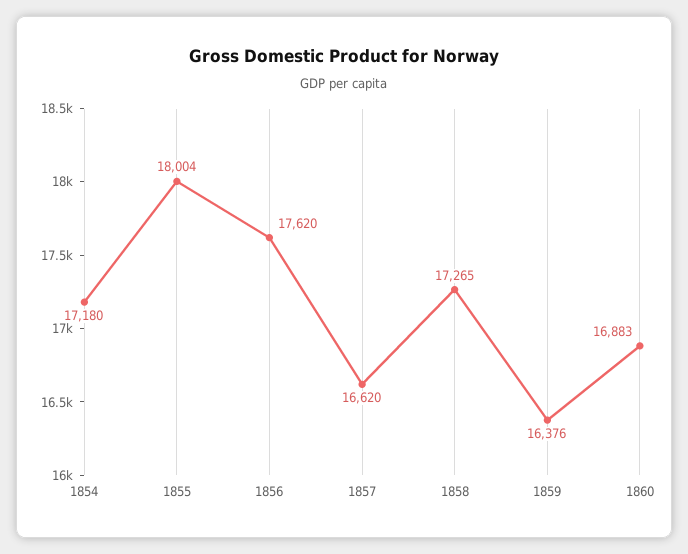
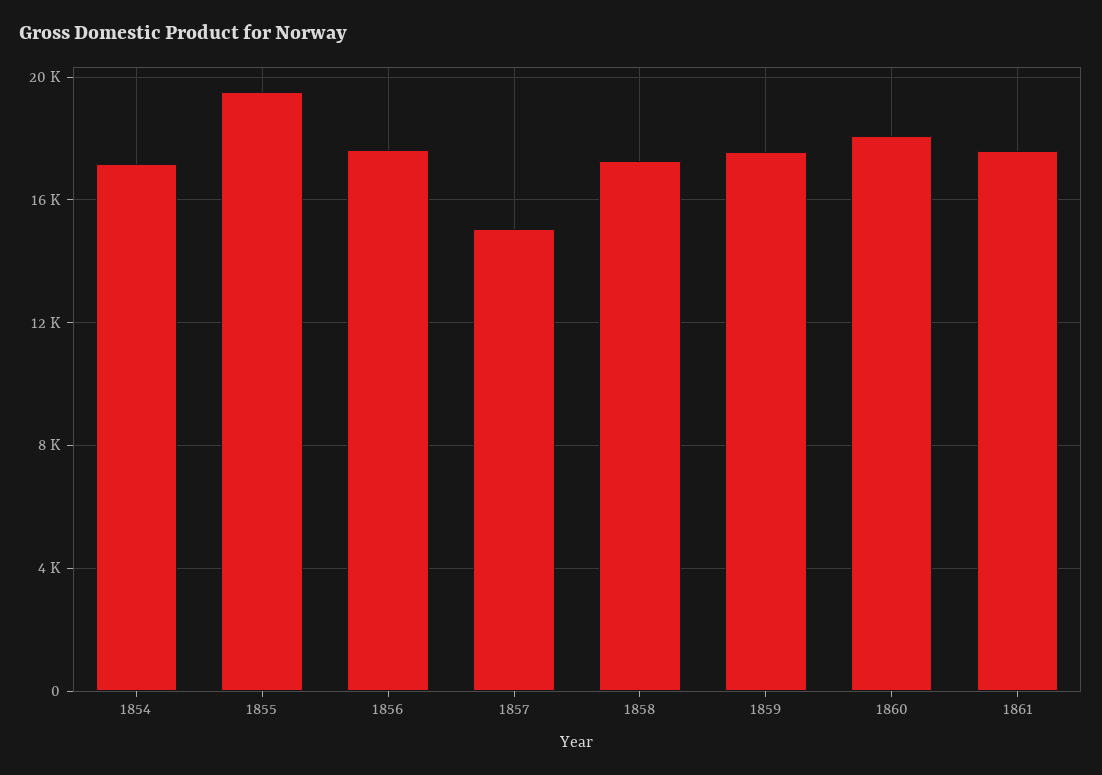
1855: 18004 -> 19500
1857: 16620 -> 15000
1859: 16376 -> 17500
1860: 16883 -> 18000
1861: none -> 17500

